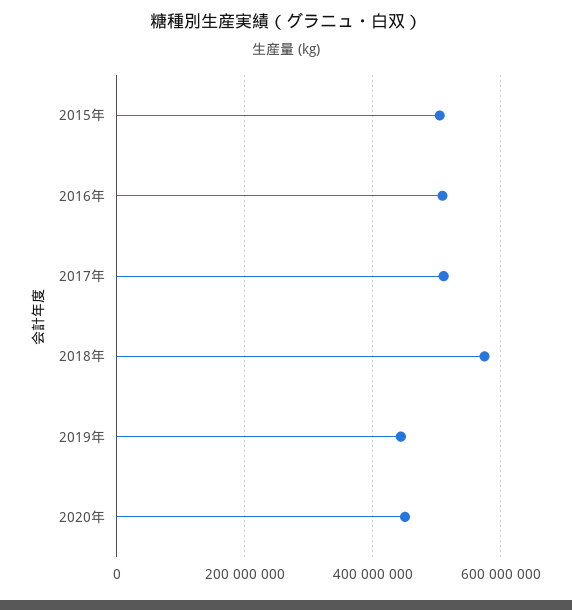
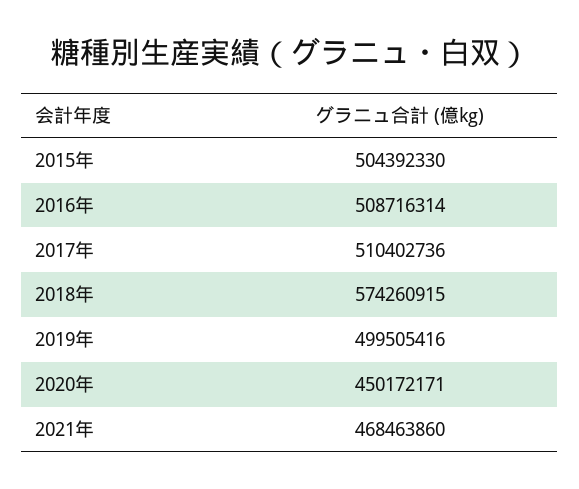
2019年: 440000000 -> 499505416
2021年: none -> 468463860

